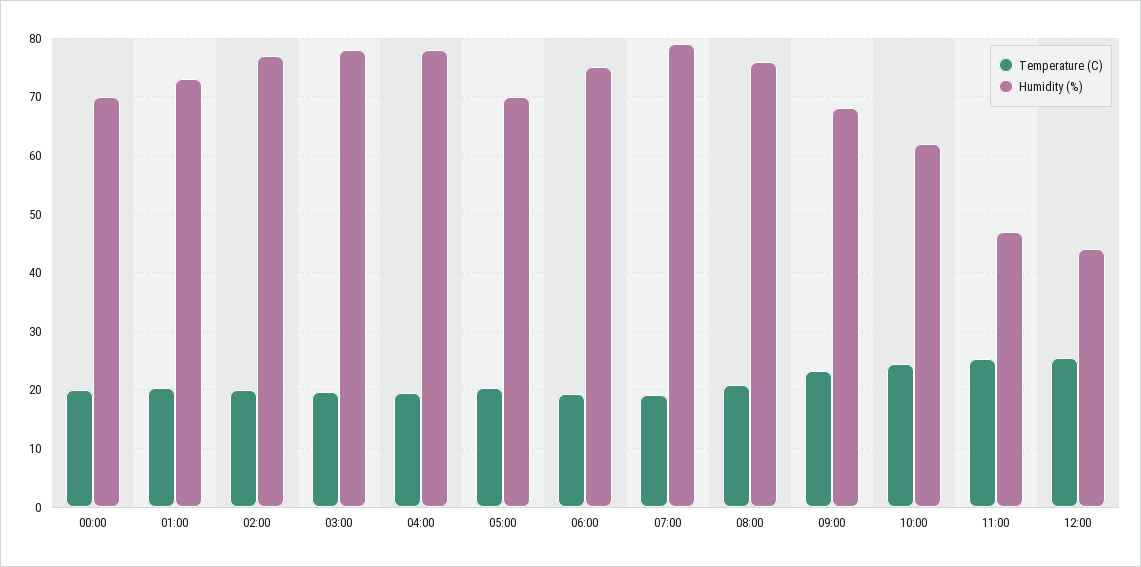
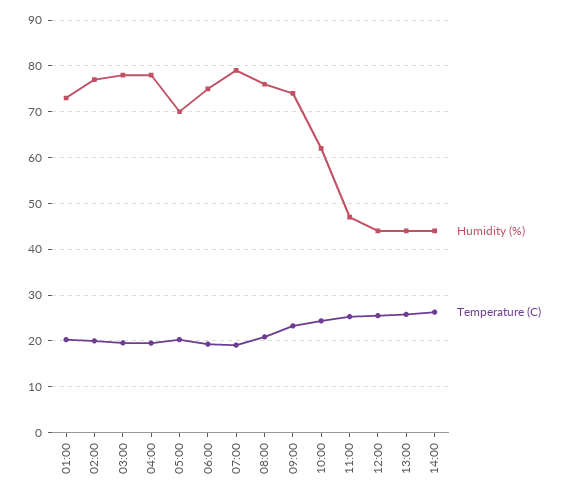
Temperature (C), 00:00: 20 -> none
Humidity (%), 00:00: 70 -> none
Humidity (%), 09:00: 68 -> 74
Humidity (%), 13:00: none -> 44
Temperature (C), 13:00: none -> 26
Humidity (%), 14:00: none -> 44
Temperature (C), 14:00: none -> 26

